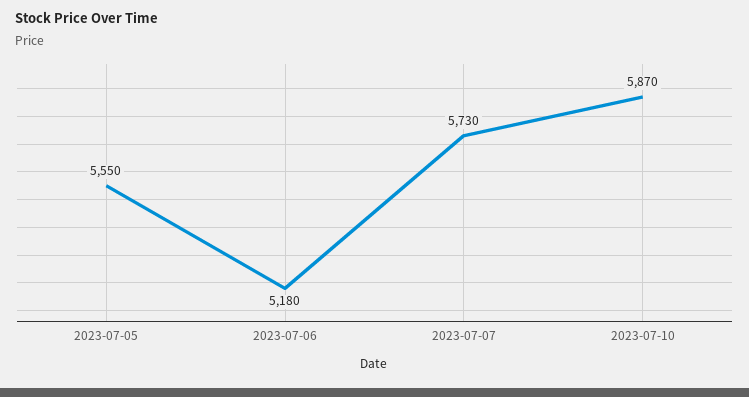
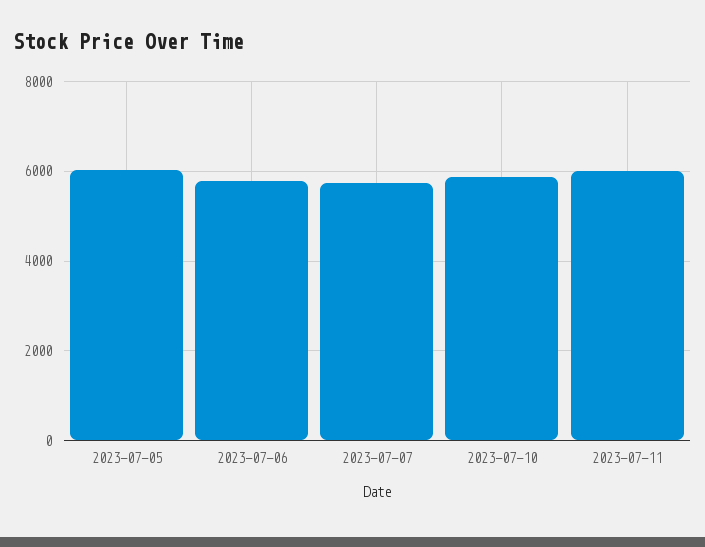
2023-07-05: 5550 -> 6000
2023-07-06: 5180 -> 5800
2023-07-11: none -> 6000

